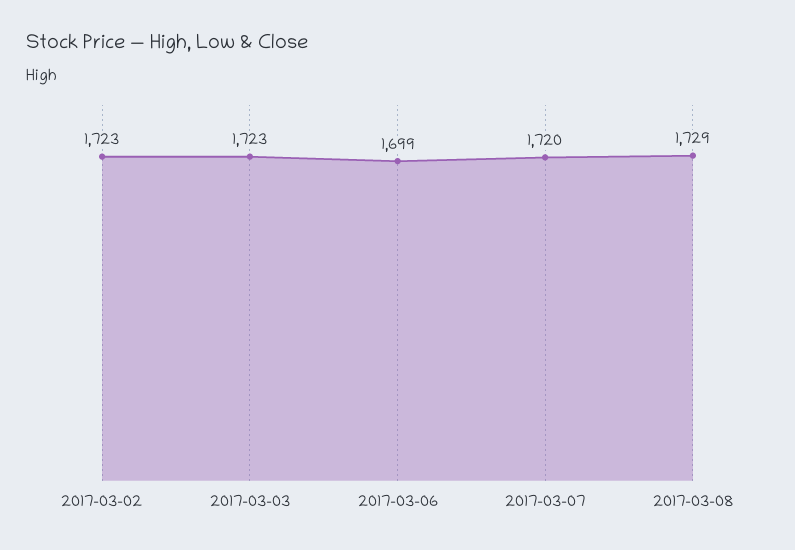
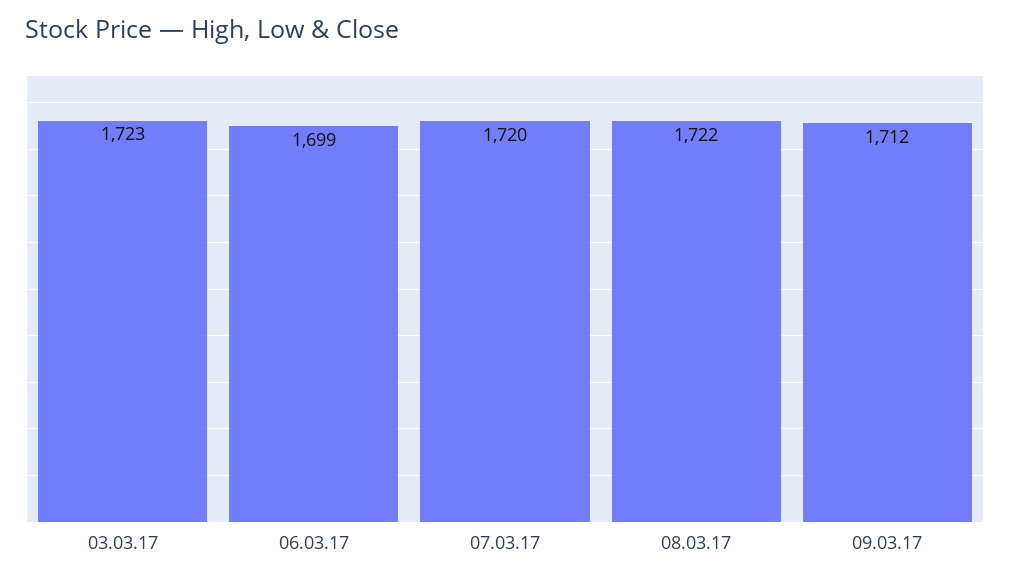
2017-03-02: 1723 -> none
2017-03-08: 1729 -> 1722
09.03.17: none -> 1712

